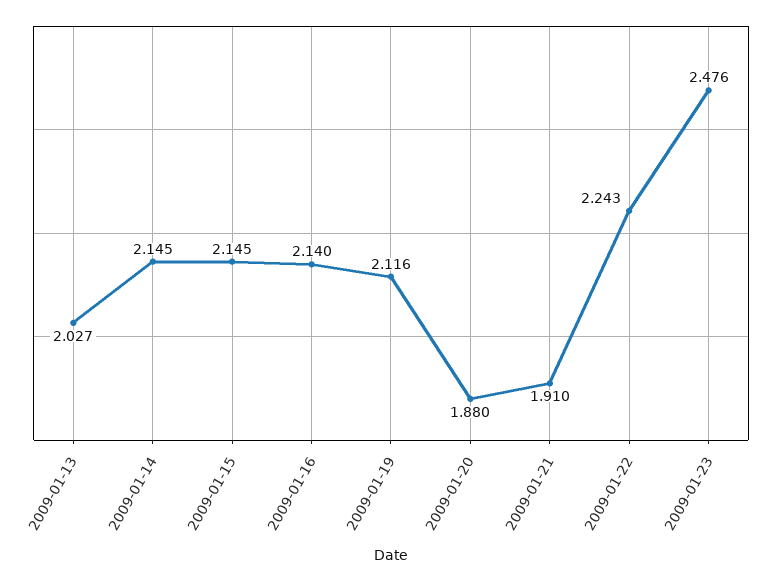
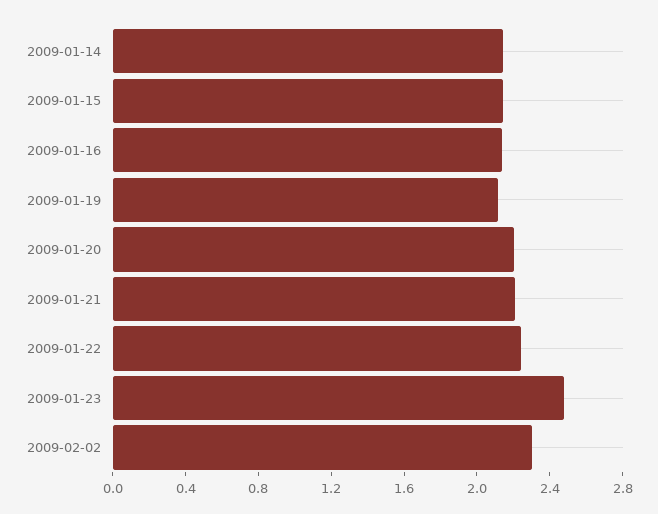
2009-01-13: 2.027 -> none
2009-01-20: 1.88 -> 2.2
2009-01-21: 1.91 -> 2.2
2009-02-02: none -> 2.3

